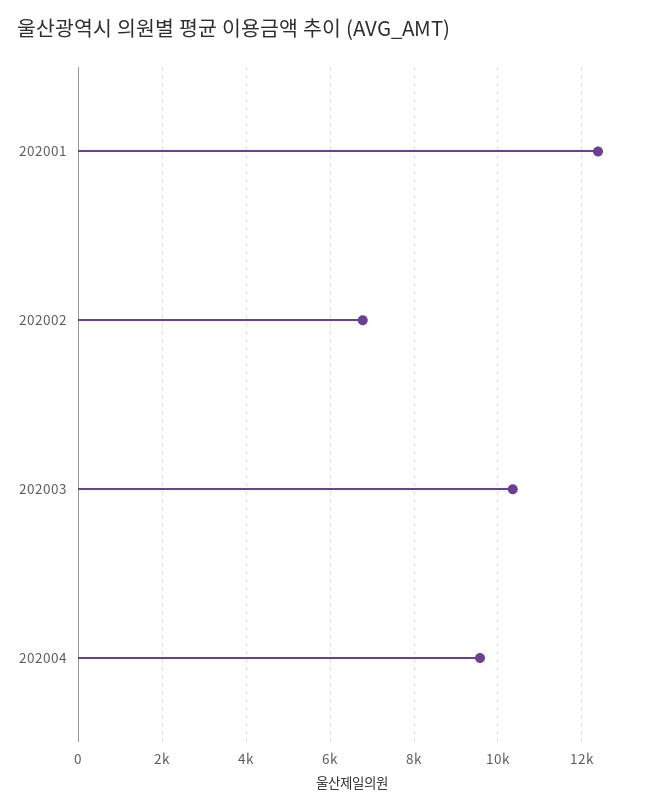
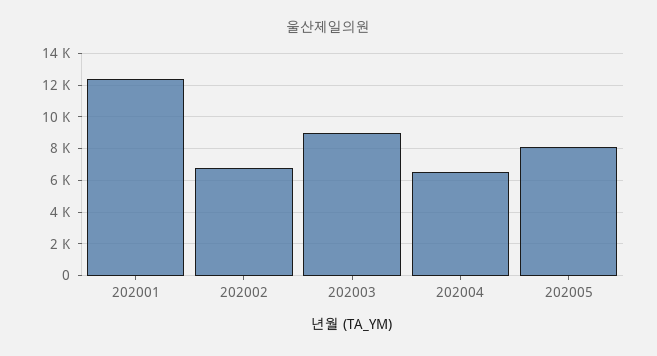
202003: 10400 -> 9000
202004: 9600 -> 6500
202005: none -> 8000

